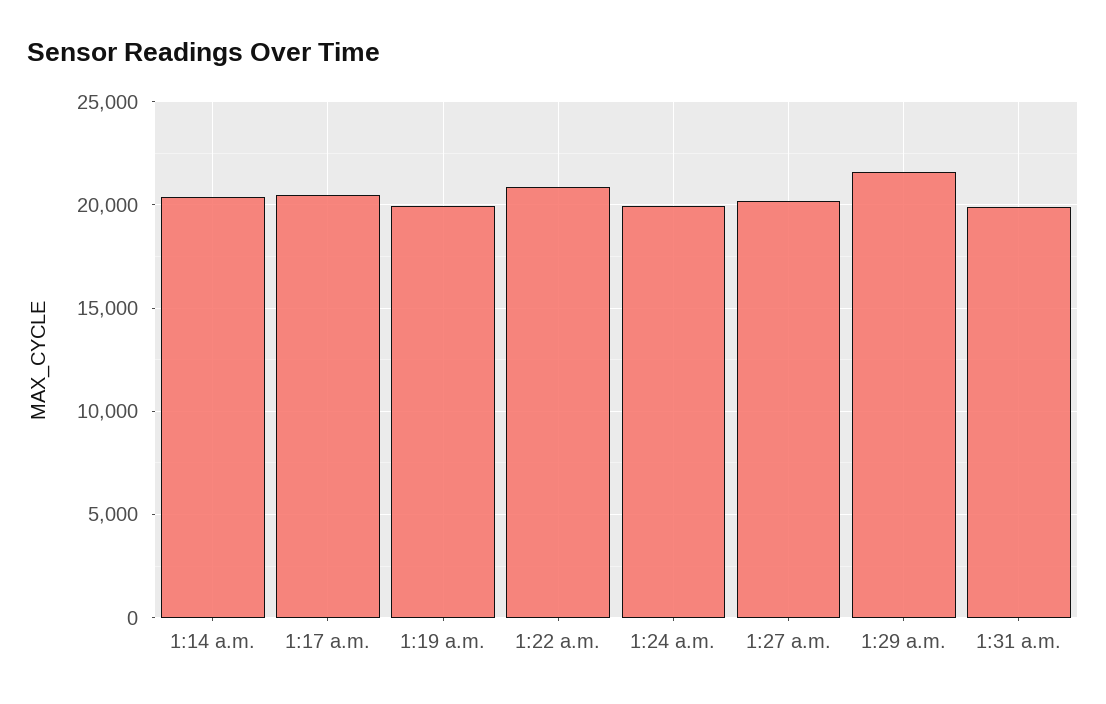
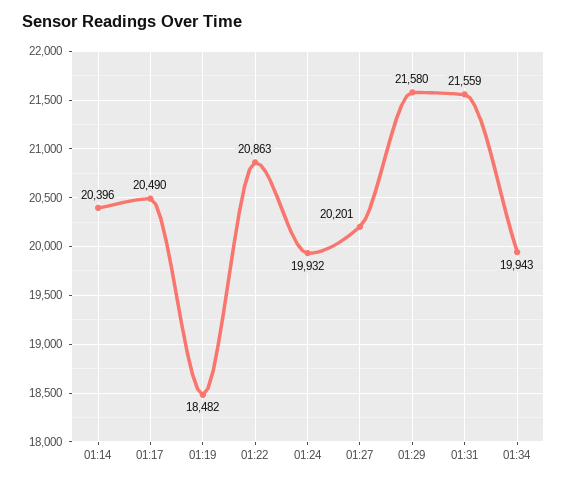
1:19 a.m.: 20000 -> 18482
1:31 a.m.: 20000 -> 21559
01:34: none -> 19943

